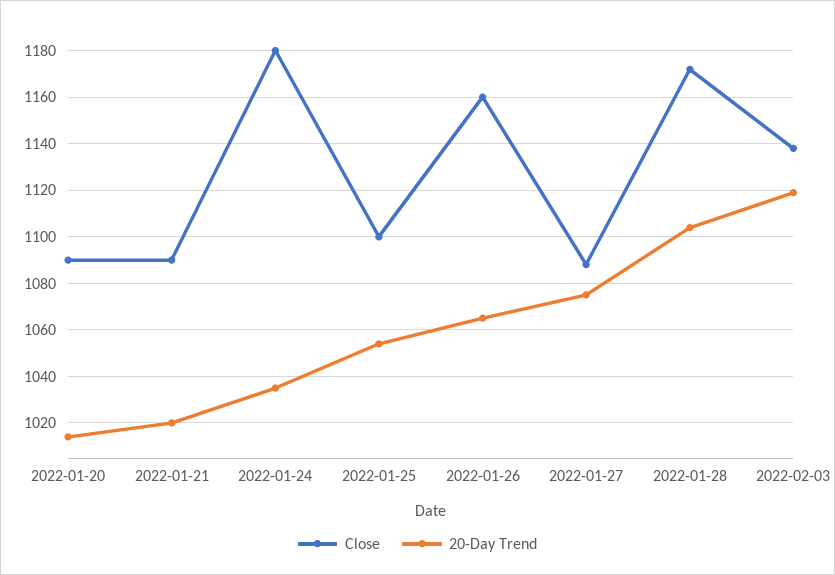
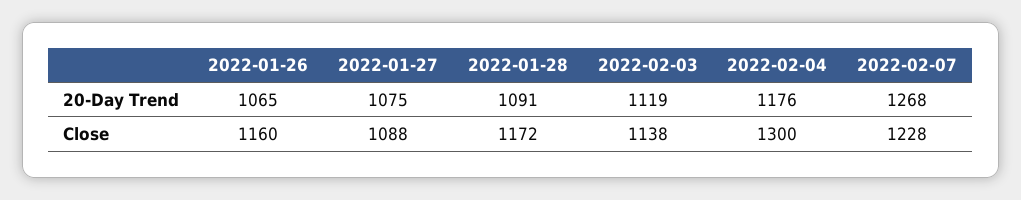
Close, 2022-01-20: 1090 -> none
20-Day Trend, 2022-01-20: 1015 -> none
Close, 2022-01-21: 1090 -> none
20-Day Trend, 2022-01-21: 1020 -> none
Close, 2022-01-24: 1180 -> none
20-Day Trend, 2022-01-24: 1035 -> none
Close, 2022-01-25: 1100 -> none
20-Day Trend, 2022-01-25: 1055 -> none
20-Day Trend, 2022-01-28: 1105 -> 1091
20-Day Trend, 2022-02-04: none -> 1176
20-Day Trend, 2022-02-07: none -> 1268
Close, 2022-02-04: none -> 1300
Close, 2022-02-07: none -> 1228

